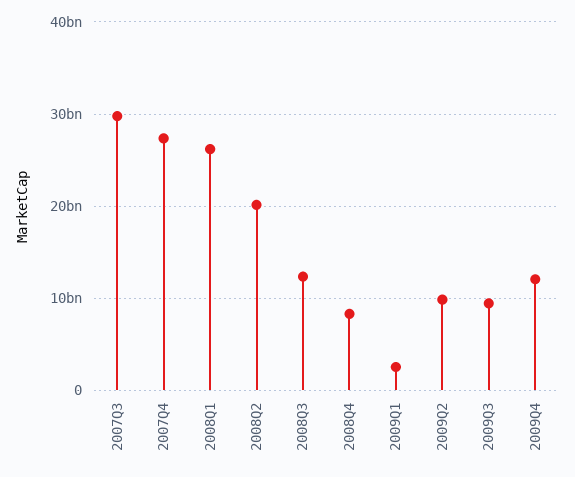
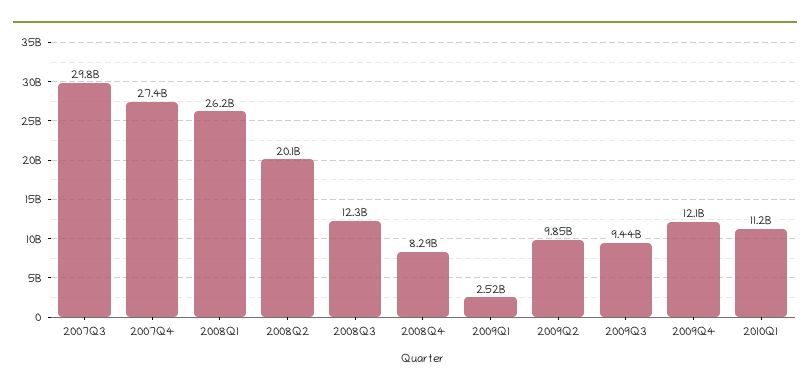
2010Q1: none -> 11200000000

